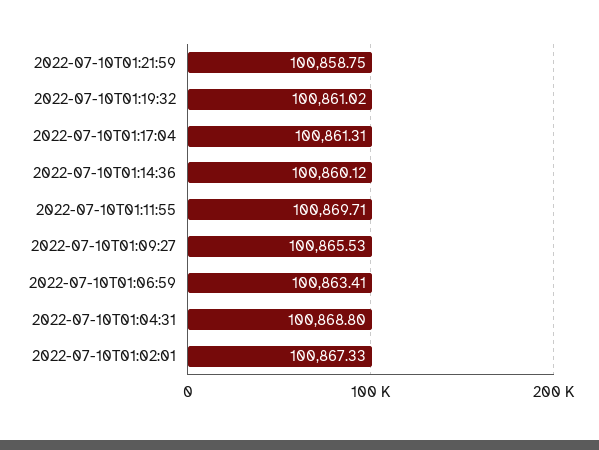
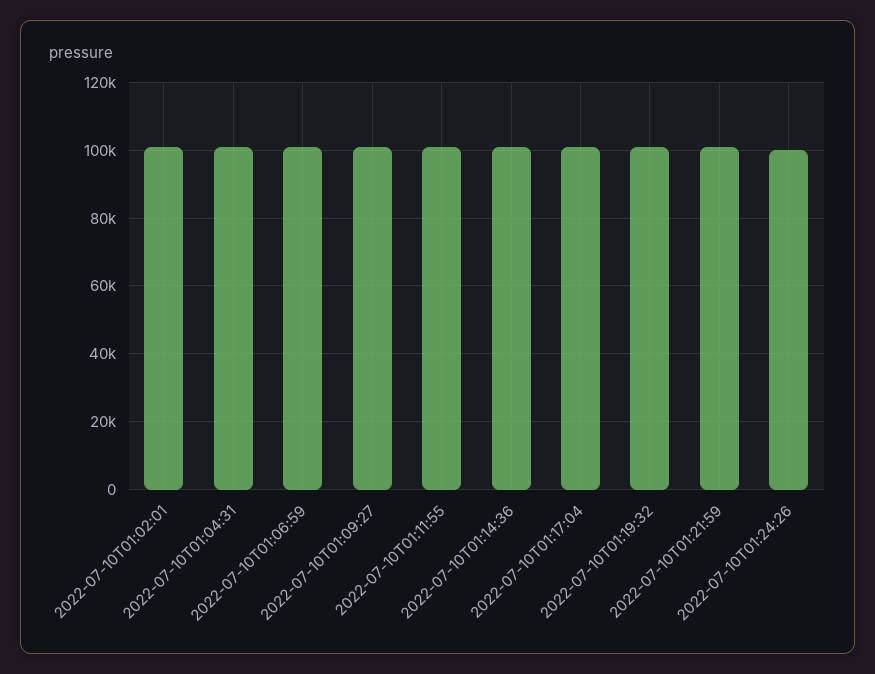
2022-07-10T01:24:26: none -> 100000

